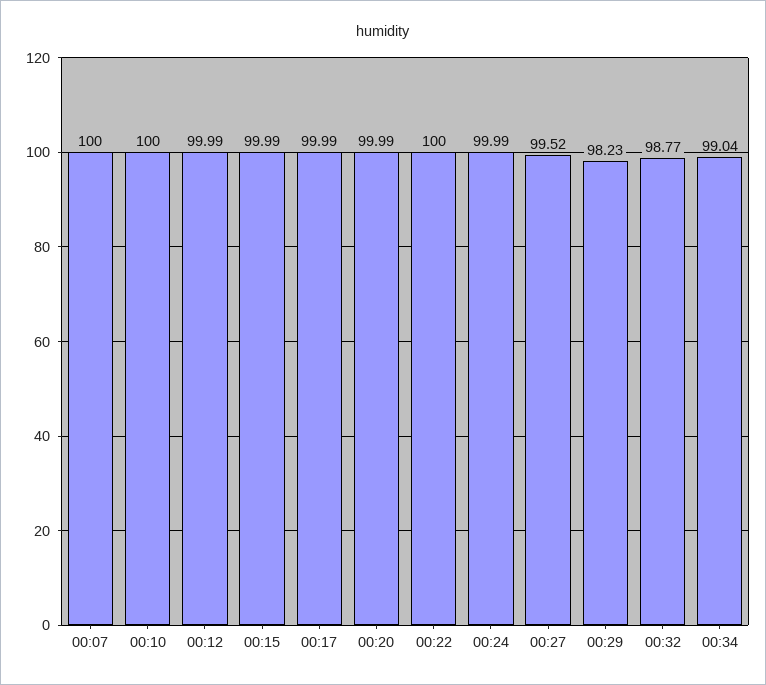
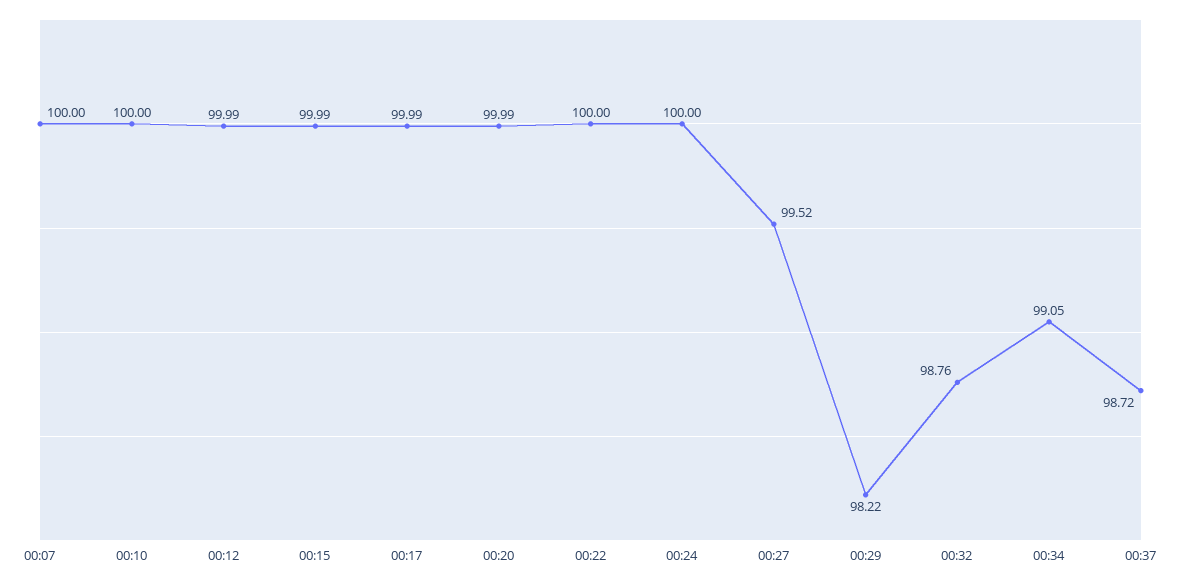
00:24: 99.99 -> 100
00:29: 98.23 -> 98.22
00:32: 98.77 -> 98.76
00:34: 99.04 -> 99.05
00:37: none -> 98.72

